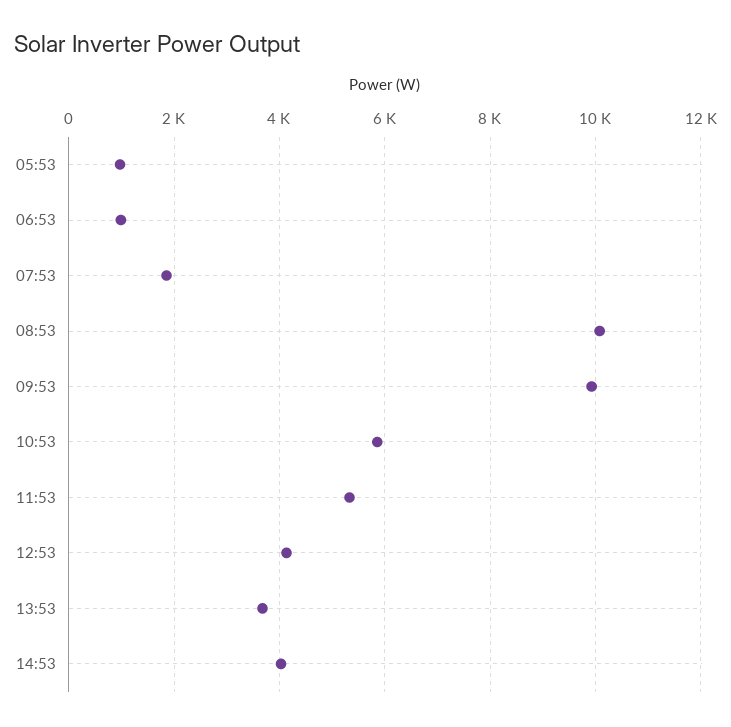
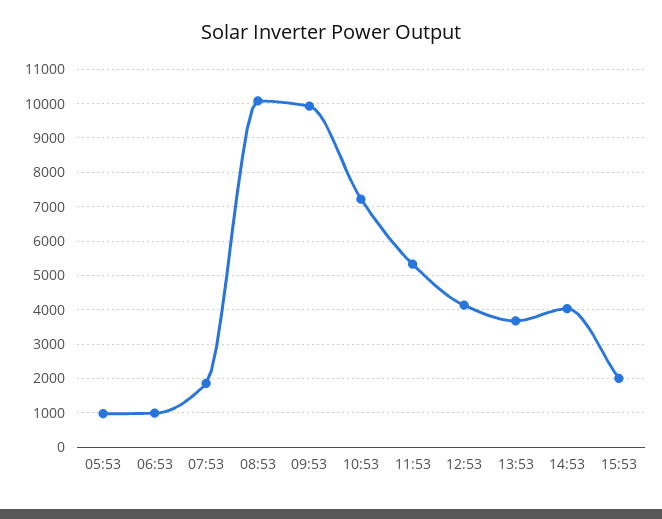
10:53: 5800 -> 7200
15:53: none -> 2000

